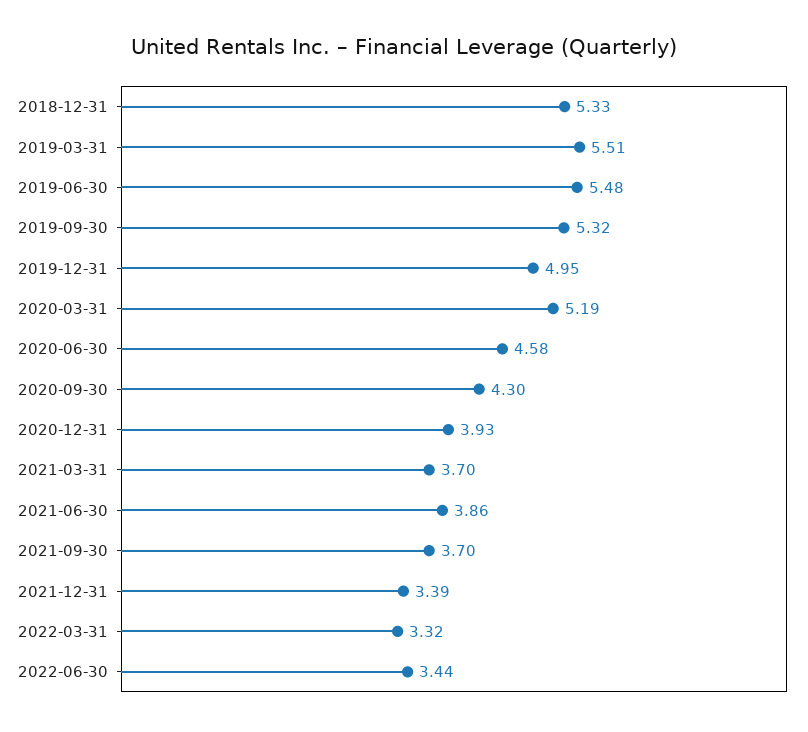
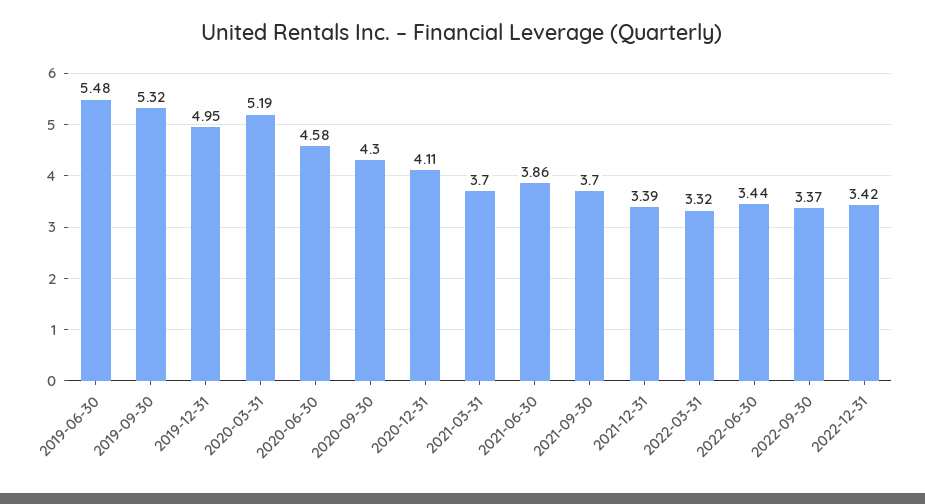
2018-12-31: 5.33 -> none
2019-03-31: 5.51 -> none
2020-12-31: 3.93 -> 4.11
2022-09-30: none -> 3.37
2022-12-31: none -> 3.42

